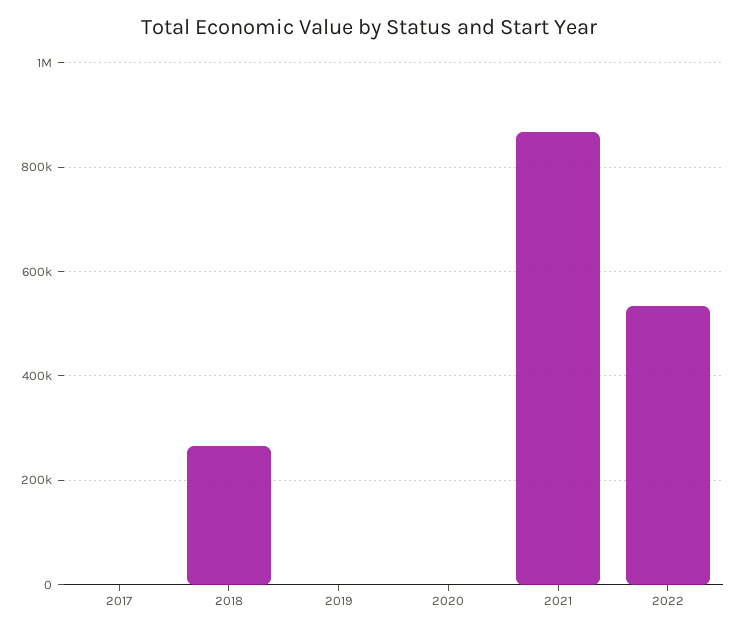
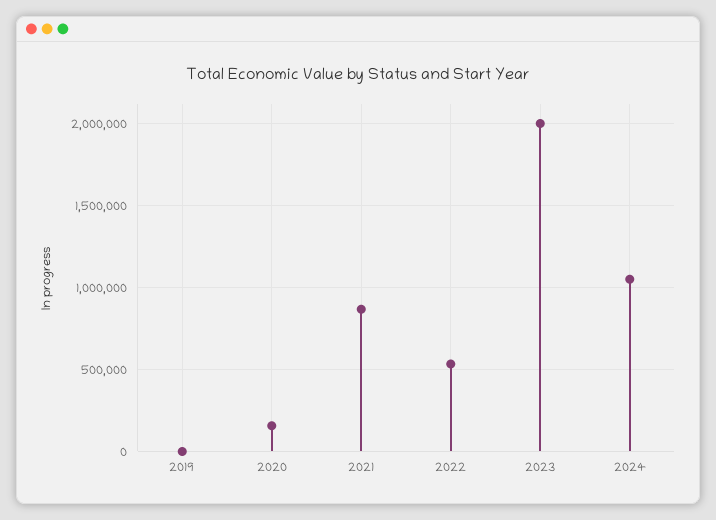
2017: 0 -> none
2018: 260000 -> none
2020: 0 -> 150000
2023: none -> 2000000
2024: none -> 1050000

